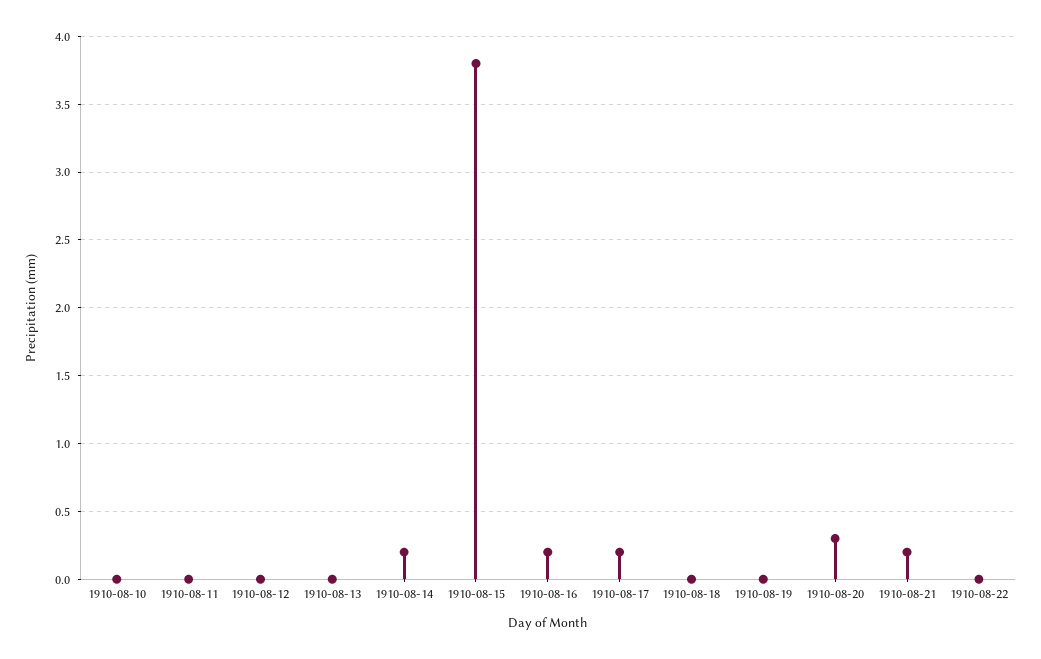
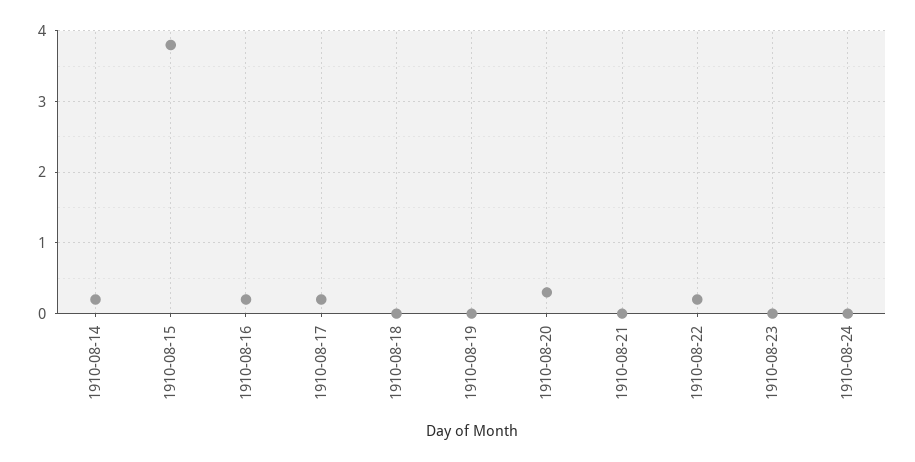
1910-08-10: 0 -> none
1910-08-11: 0 -> none
1910-08-12: 0 -> none
1910-08-13: 0 -> none
1910-08-21: 0.2 -> 0
1910-08-22: 0 -> 0.2
1910-08-23: none -> 0
1910-08-24: none -> 0

